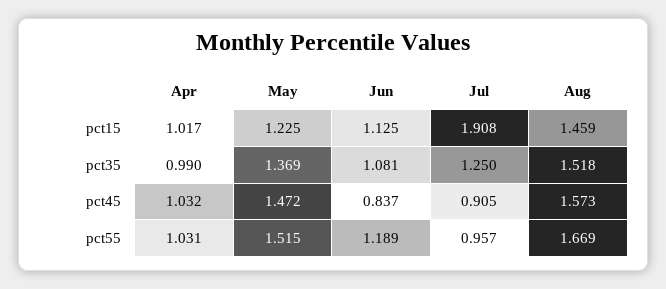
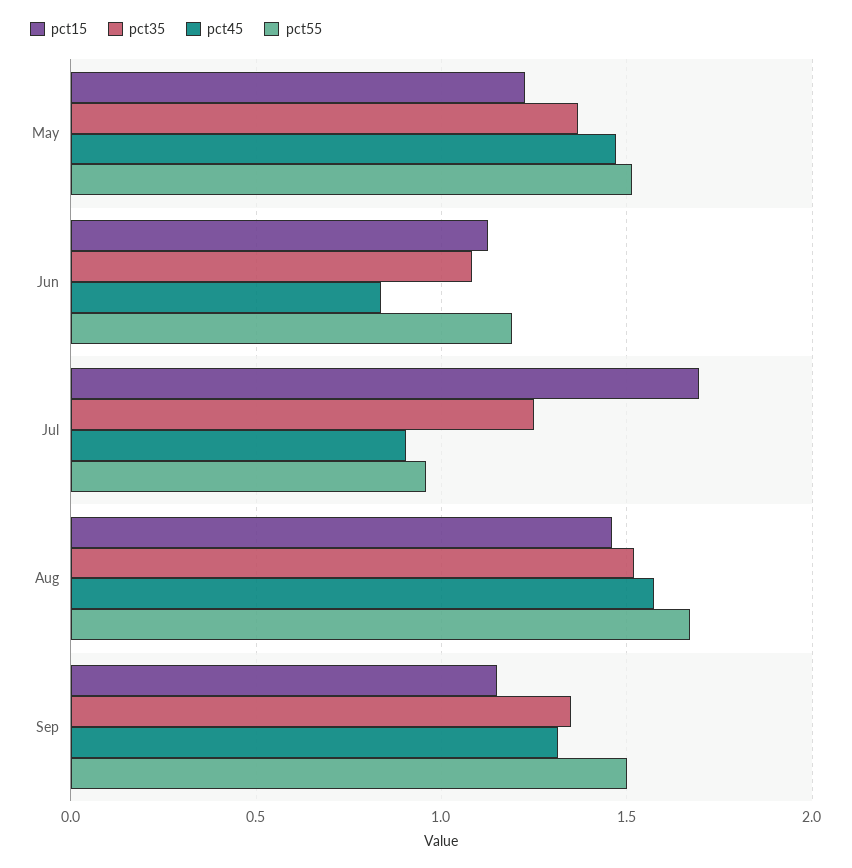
pct15, Apr: 1.017 -> none
pct15, Jul: 1.908 -> 1.7
pct35, Apr: 0.99 -> none
pct45, Apr: 1.032 -> none
pct55, Apr: 1.031 -> none
pct15, Sep: none -> 1.15
pct35, Sep: none -> 1.35
pct45, Sep: none -> 1.3
pct55, Sep: none -> 1.5

